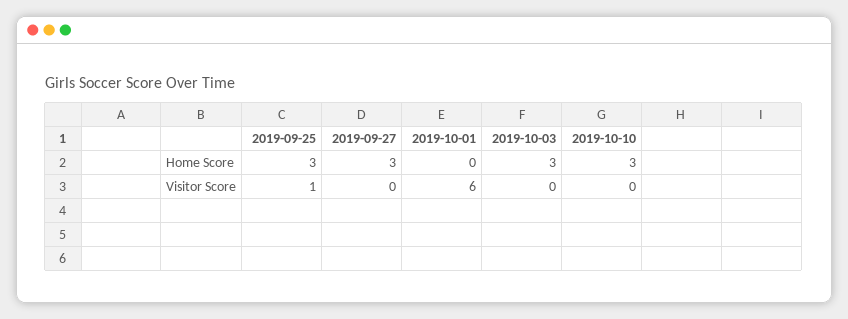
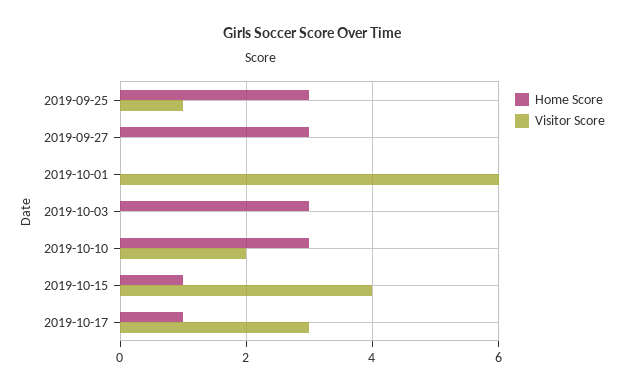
Visitor Score, 2019-10-10: 0 -> 2
Home Score, 2019-10-15: none -> 1
Visitor Score, 2019-10-15: none -> 4
Home Score, 2019-10-17: none -> 1
Visitor Score, 2019-10-17: none -> 3

